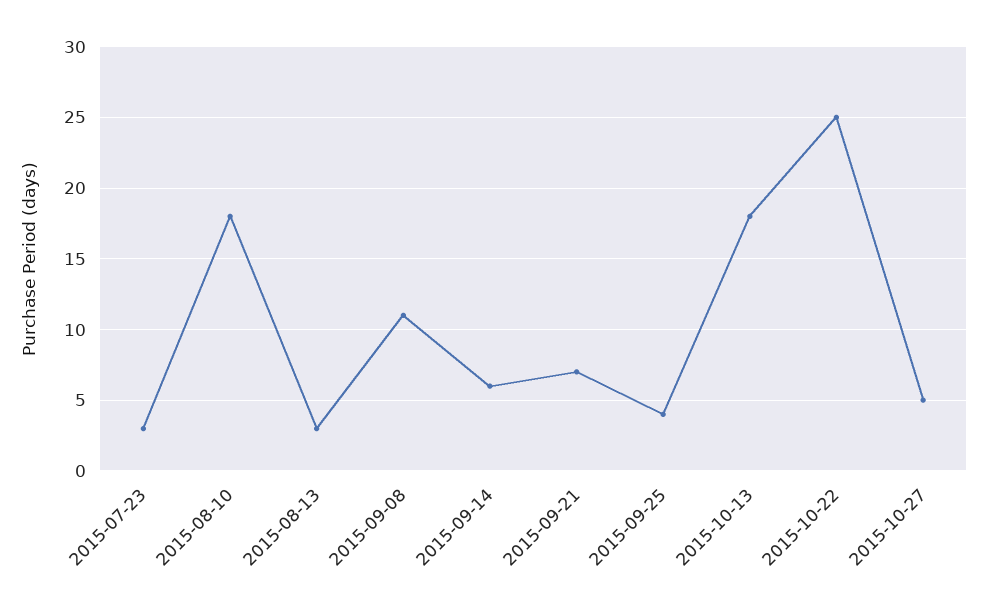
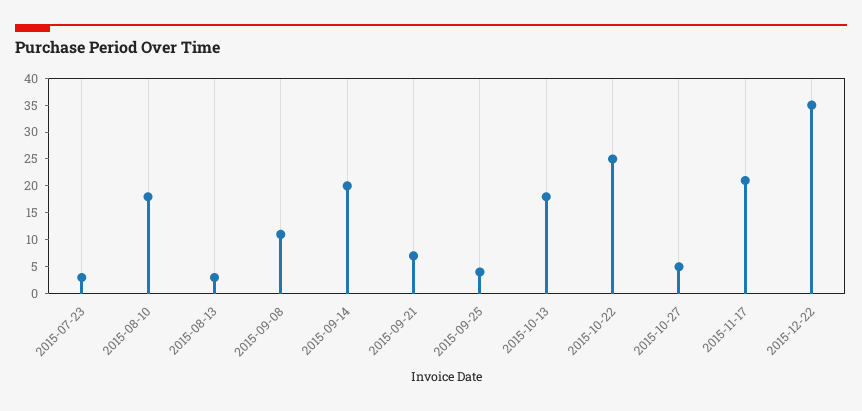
2015-09-14: 6 -> 20
2015-11-17: none -> 20
2015-12-22: none -> 35

